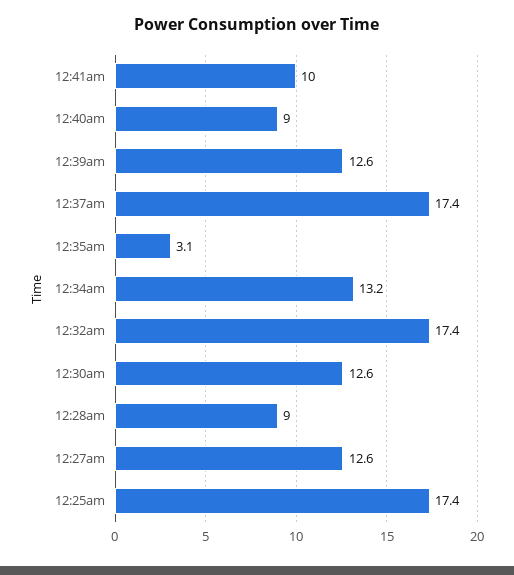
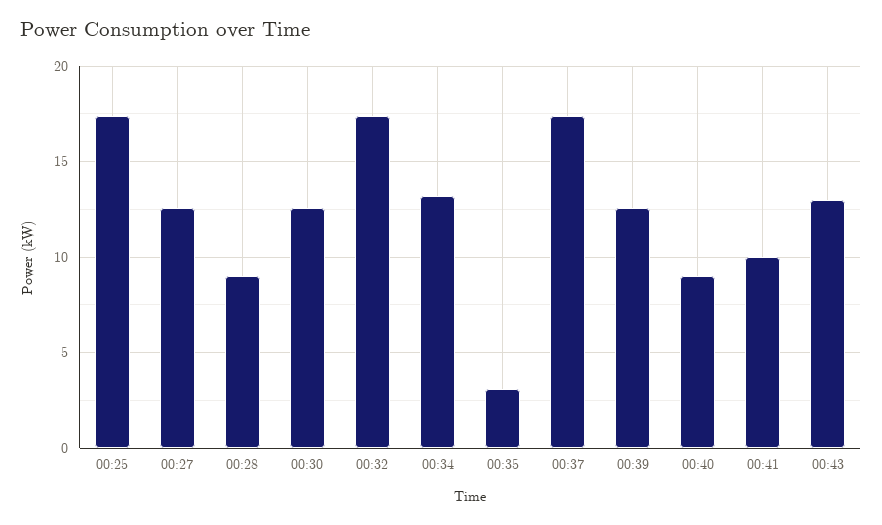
00:43: none -> 13

